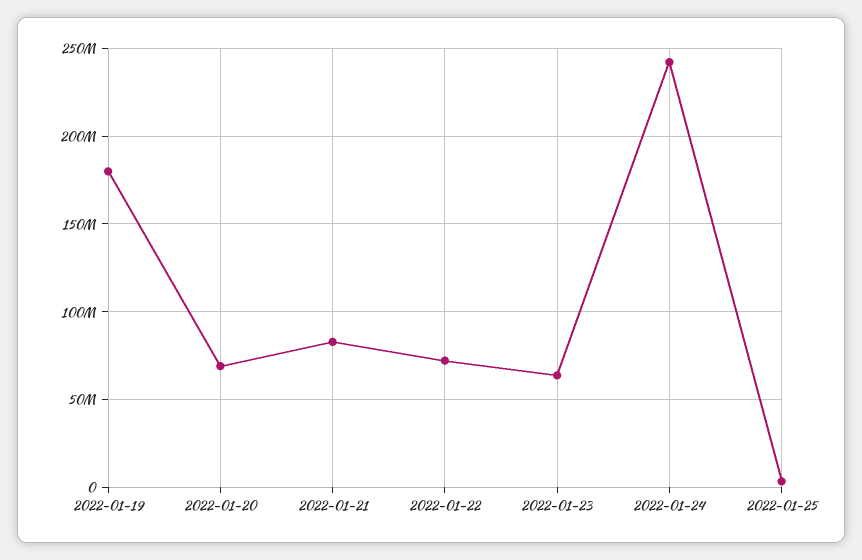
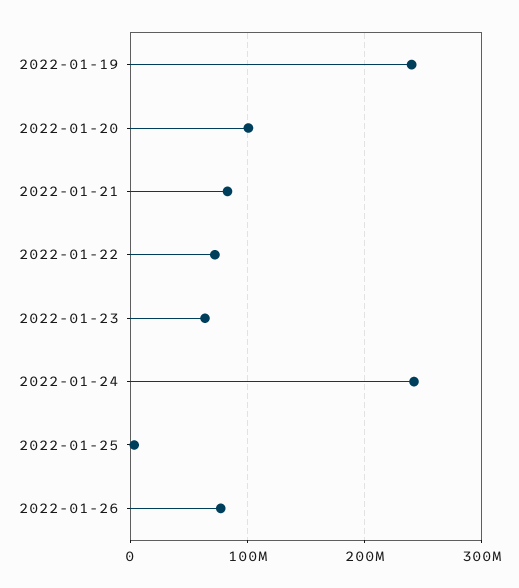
2022-01-19: 180000000 -> 240000000
2022-01-20: 70000000 -> 100000000
2022-01-26: none -> 80000000

